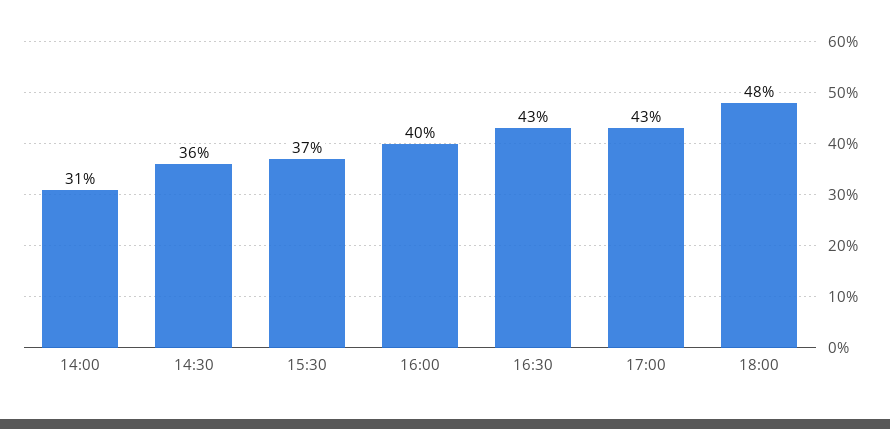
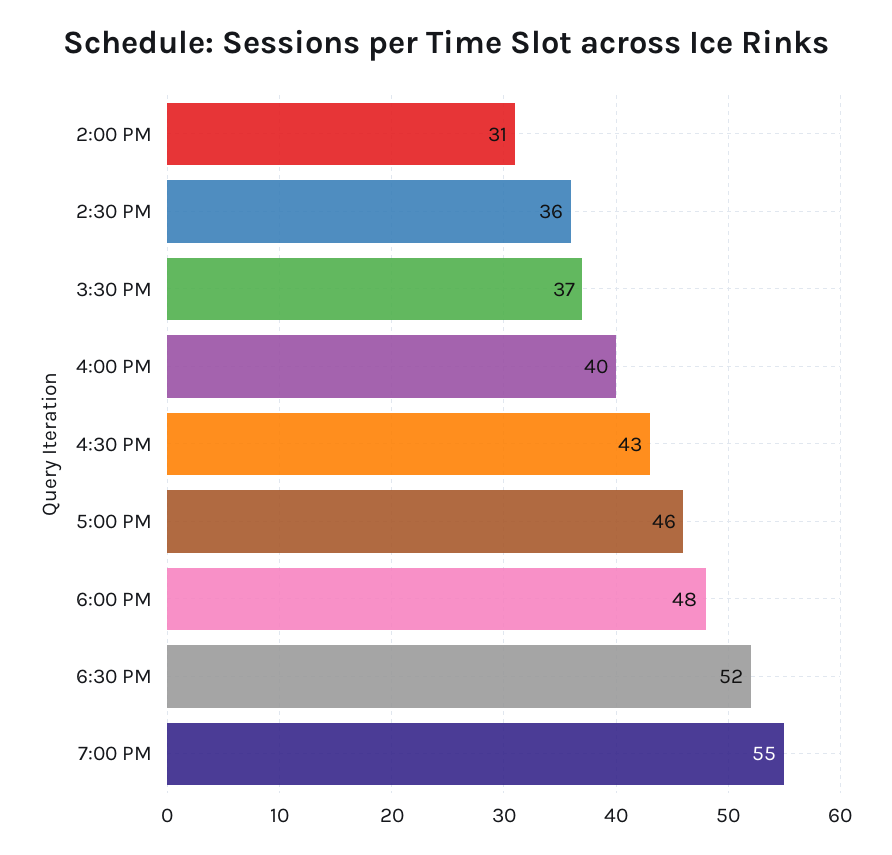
17:00: 43 -> 46
6:30 PM: none -> 52
7:00 PM: none -> 55

